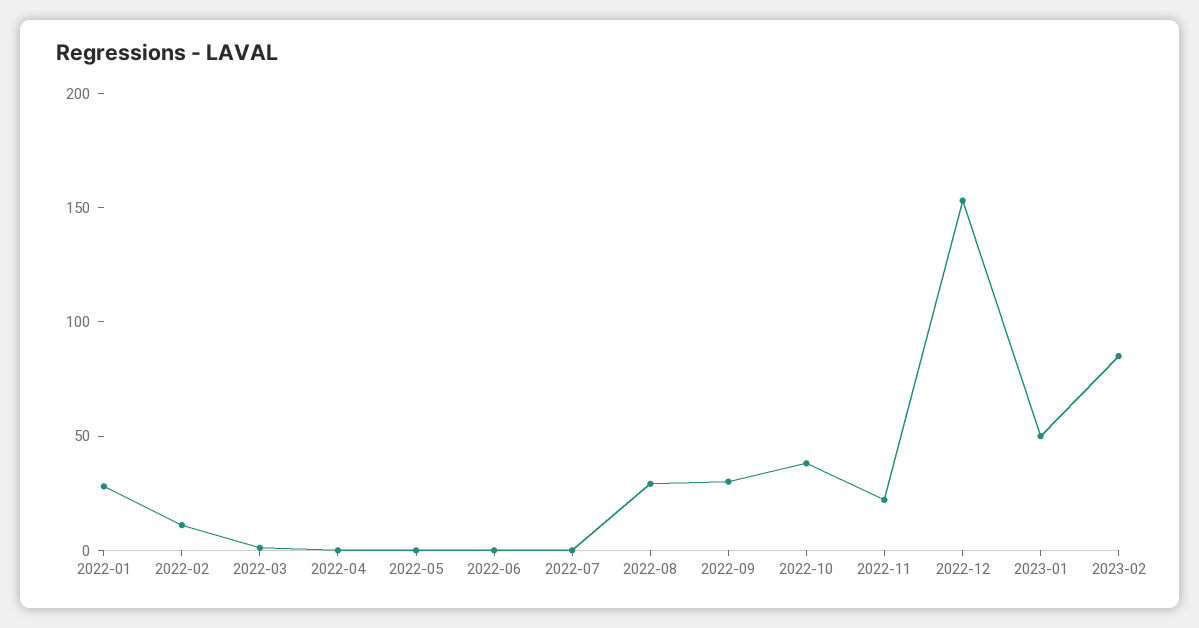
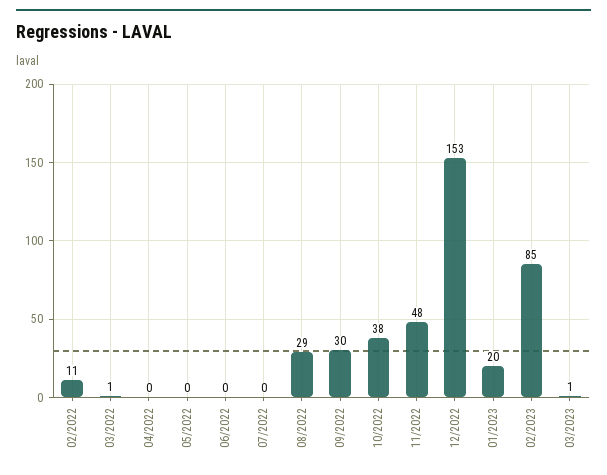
2022-01: 30 -> none
2022-11: 20 -> 48
2023-01: 50 -> 20
03/2023: none -> 1

